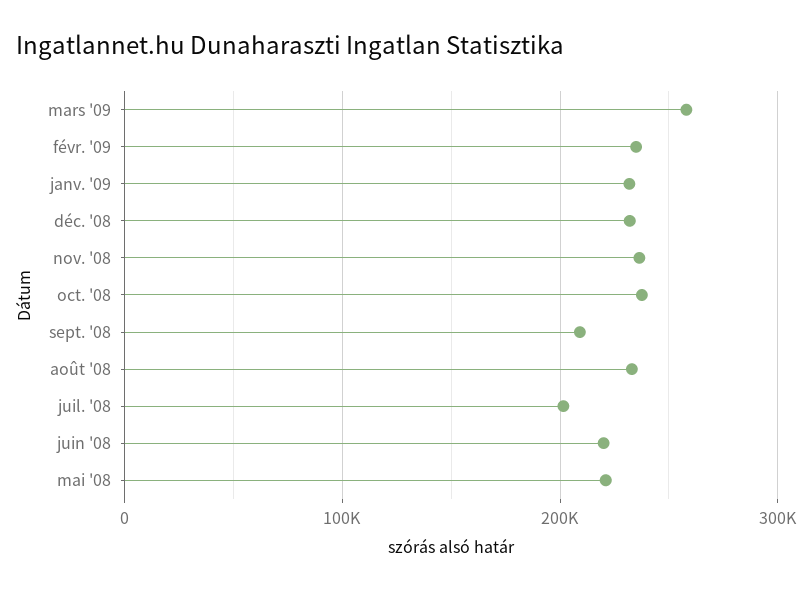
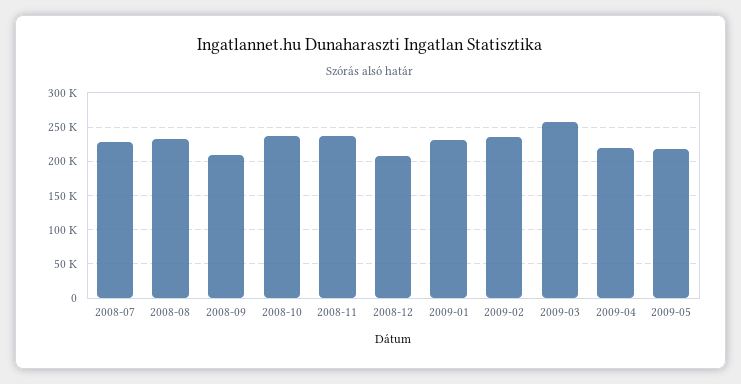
déc. '08: 230000 -> 210000
juil. '08: 200000 -> 230000
juin '08: 220000 -> none
mai '08: 220000 -> none
2009-04: none -> 220000
2009-05: none -> 220000

